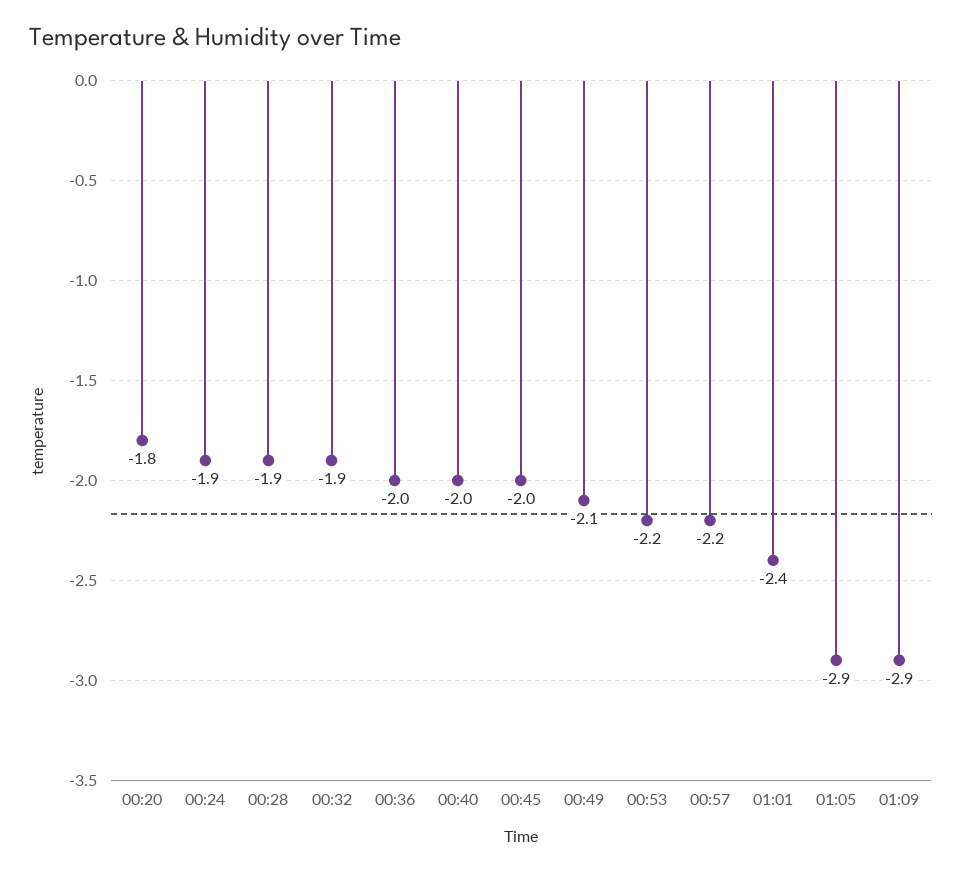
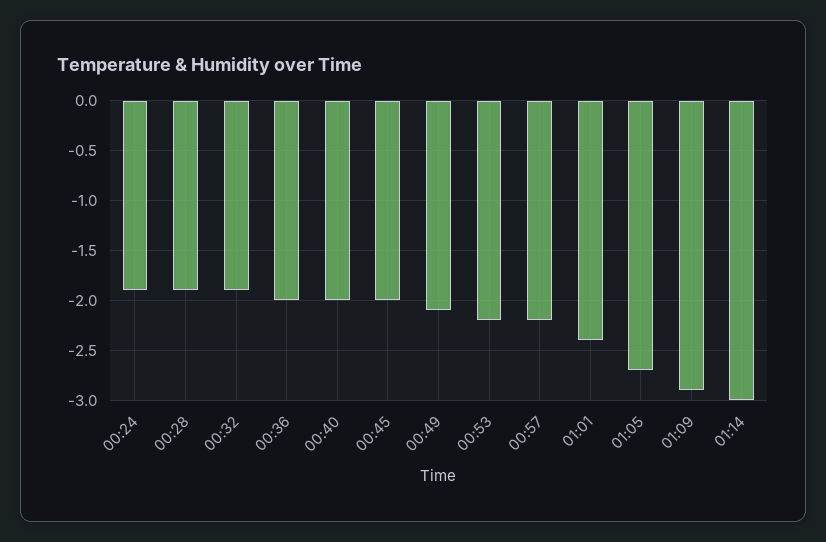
00:20: -1.8 -> none
01:05: -2.9 -> -2.7
01:14: none -> -3

